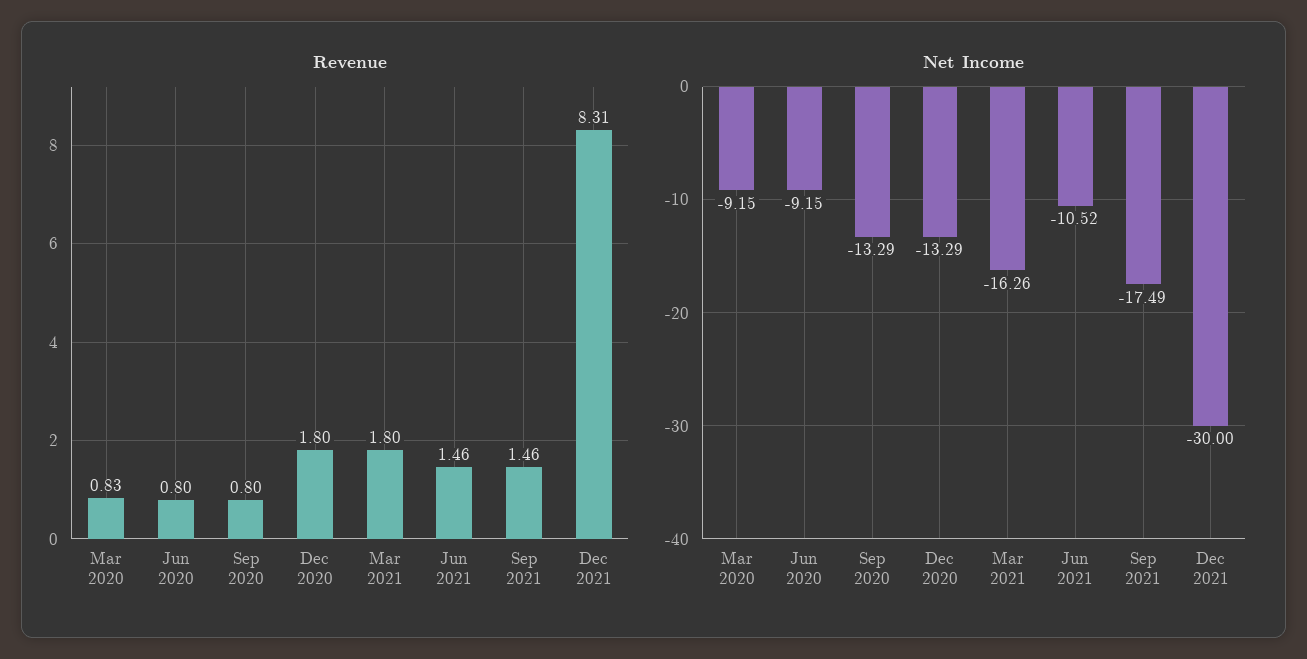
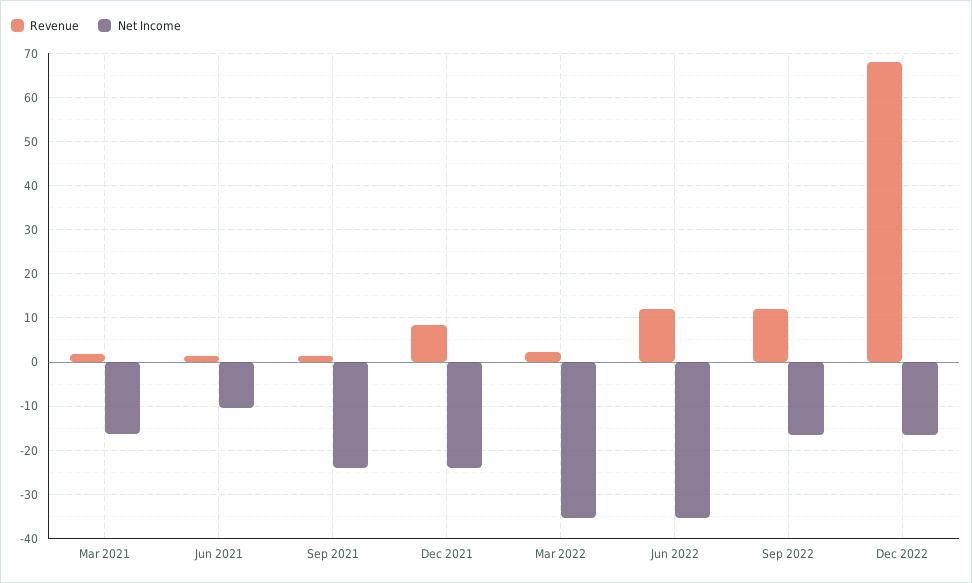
Revenue, Mar 2020: 0.83 -> none
Revenue, Jun 2020: 0.8 -> none
Revenue, Sep 2020: 0.8 -> none
Revenue, Dec 2020: 1.8 -> none
Net Income, Mar 2020: -9.15 -> none
Net Income, Jun 2020: -9.15 -> none
Net Income, Sep 2020: -13.29 -> none
Net Income, Dec 2020: -13.29 -> none
Net Income, Sep 2021: -17.49 -> -24
Net Income, Dec 2021: -30 -> -24
Revenue, Mar 2022: none -> 2
Net Income, Mar 2022: none -> -36
Revenue, Jun 2022: none -> 12
Net Income, Jun 2022: none -> -36
Revenue, Sep 2022: none -> 12
Net Income, Sep 2022: none -> -16
Revenue, Dec 2022: none -> 68
Net Income, Dec 2022: none -> -16

